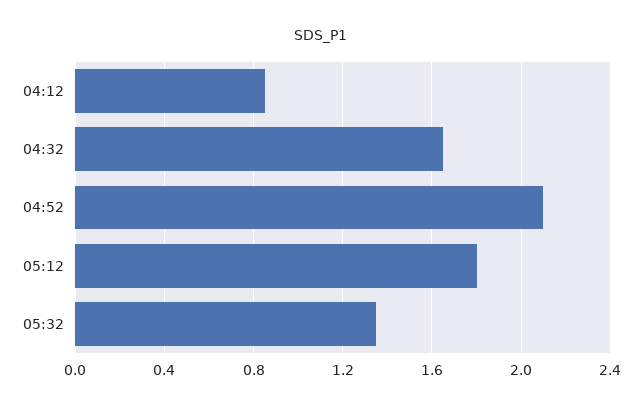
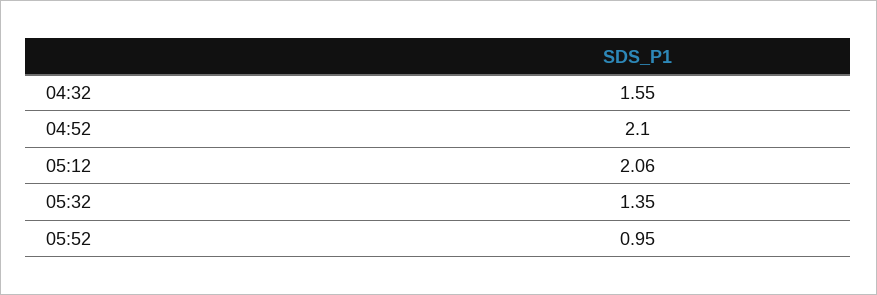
04:12: 0.85 -> none
04:32: 1.65 -> 1.55
05:12: 1.8 -> 2.06
05:52: none -> 0.95

